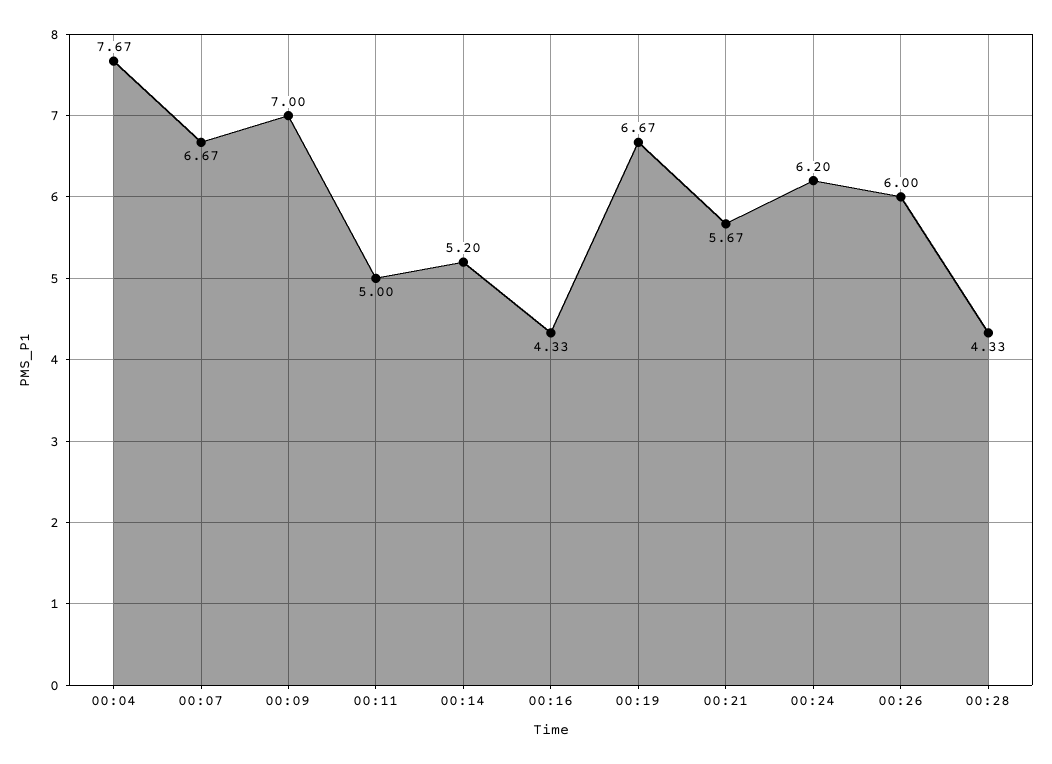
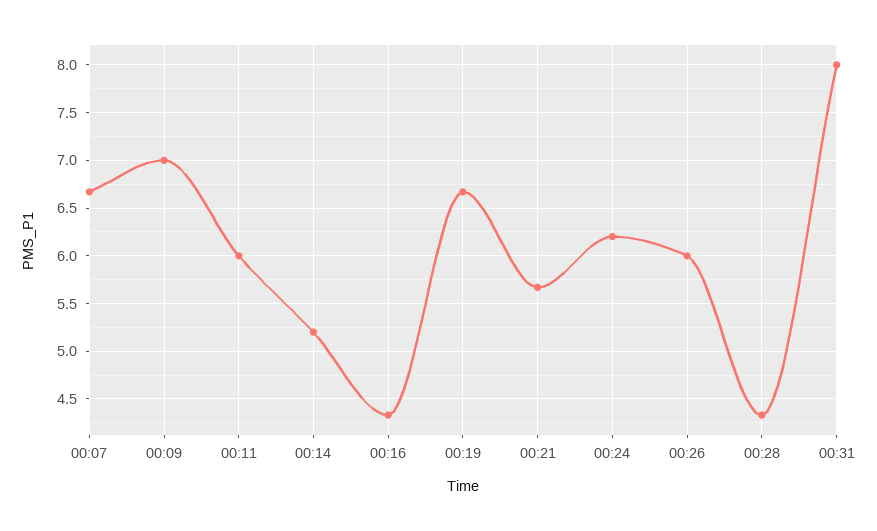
00:04: 7.67 -> none
00:11: 5 -> 6
00:31: none -> 8

